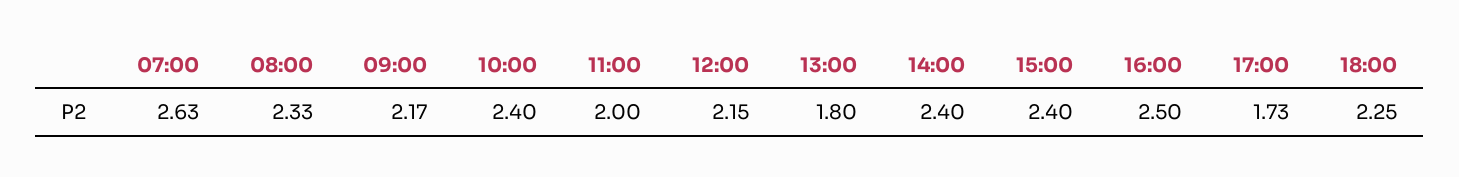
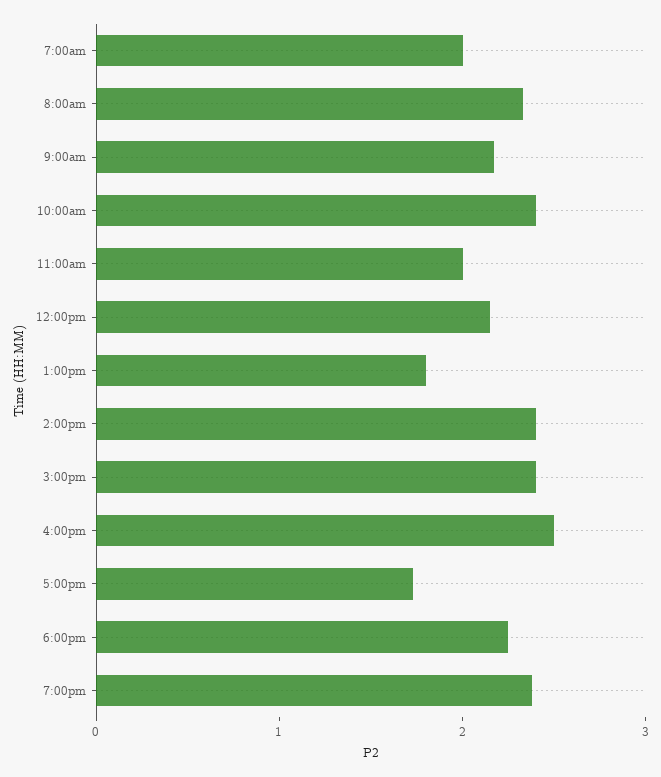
07:00: 2.63 -> 2
7:00pm: none -> 2.4

